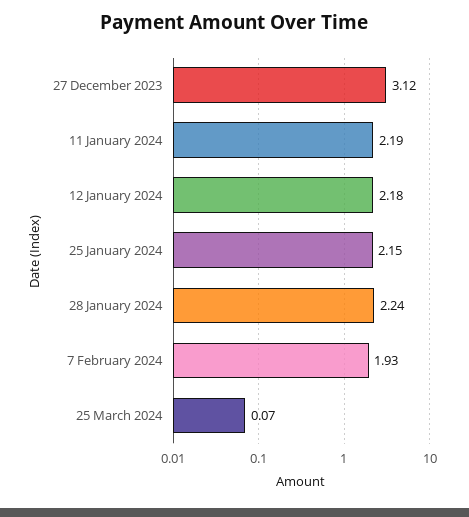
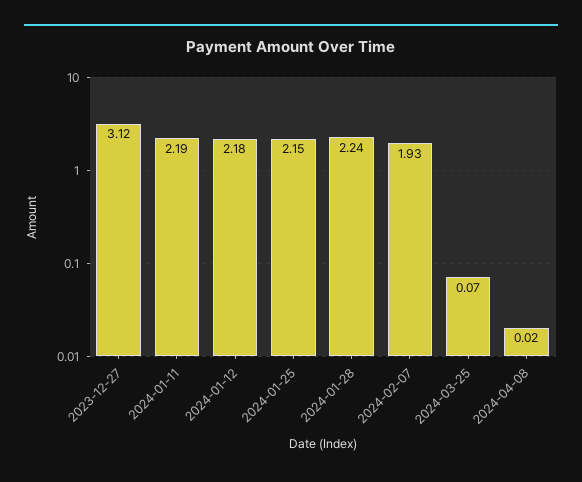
2024-04-08: none -> 0.02

